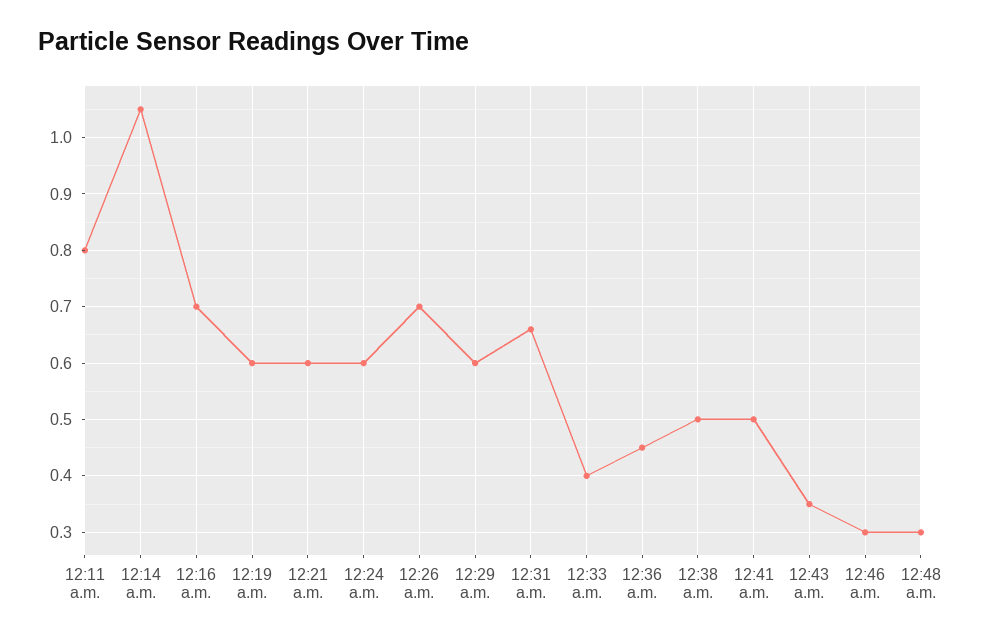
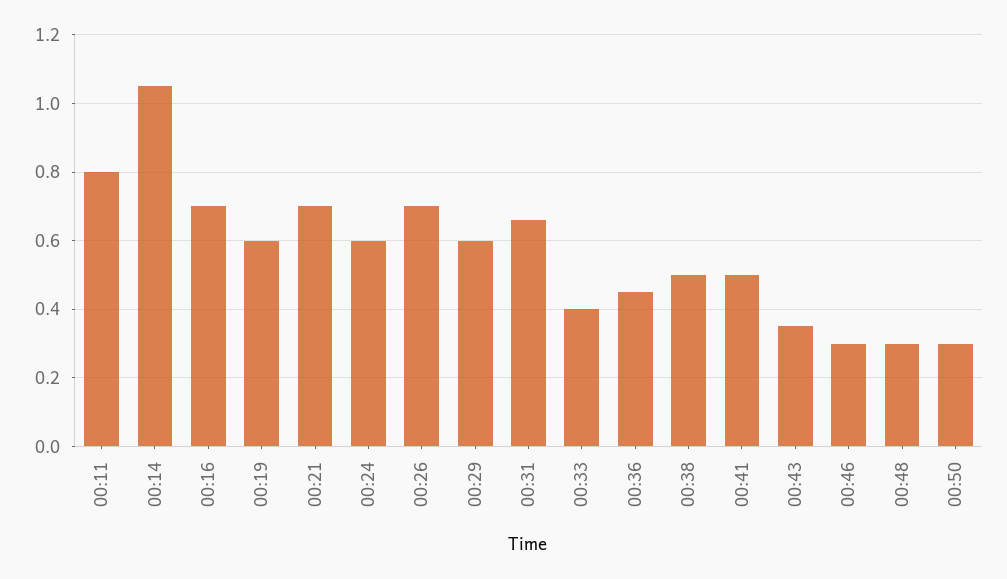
12:21 a.m.: 0.6 -> 0.7
00:50: none -> 0.3

